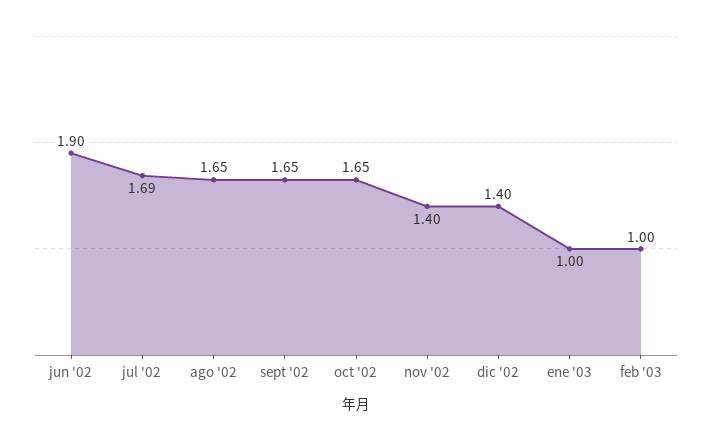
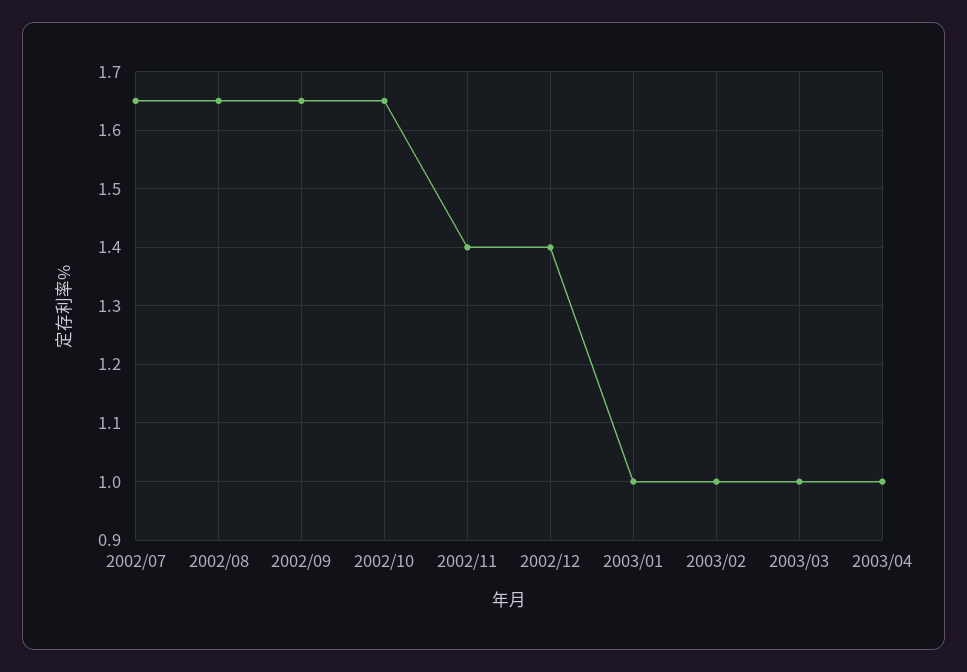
jun '02: 1.9 -> none
jul '02: 1.69 -> 1.65
2003/03: none -> 1
2003/04: none -> 1

